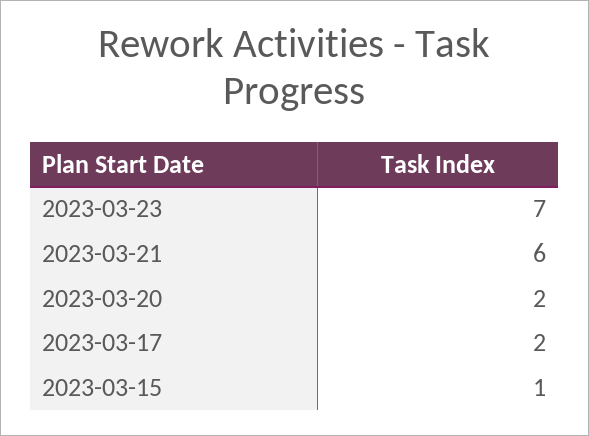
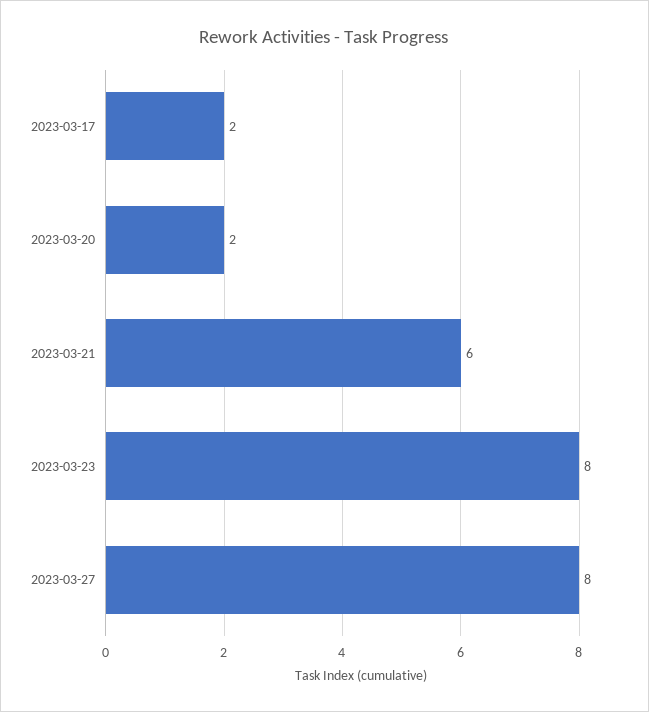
2023-03-23: 7 -> 8
2023-03-15: 1 -> none
2023-03-27: none -> 8

